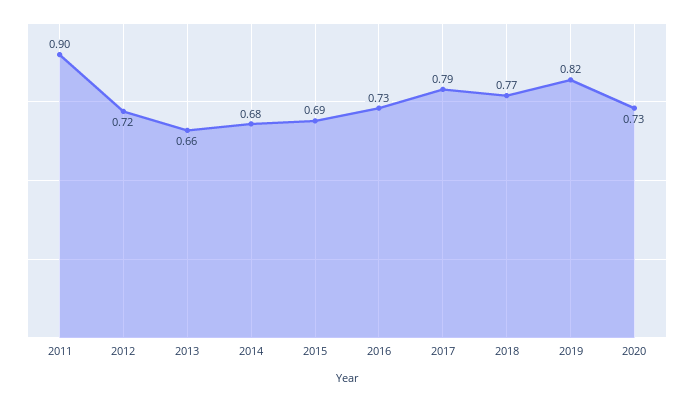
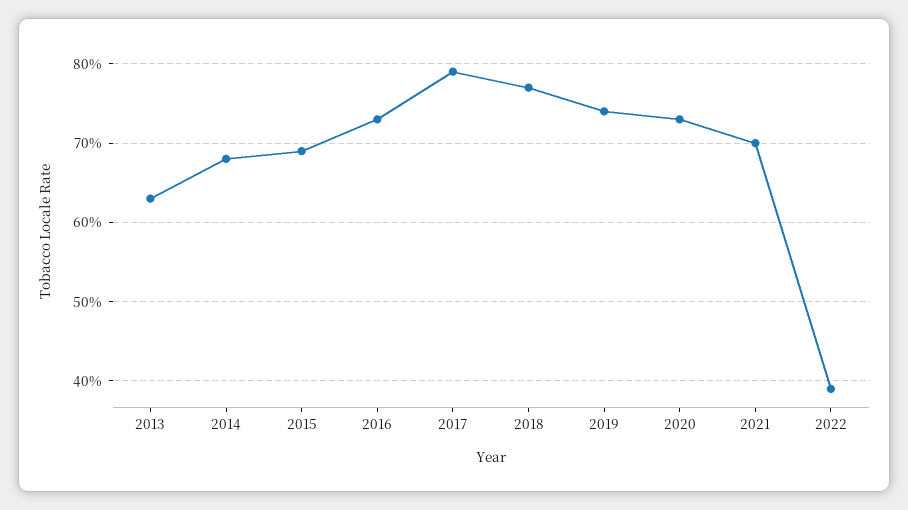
2011: 0.9 -> none
2012: 0.72 -> none
2013: 0.66 -> 0.63
2019: 0.82 -> 0.74
2021: none -> 0.7
2022: none -> 0.39

